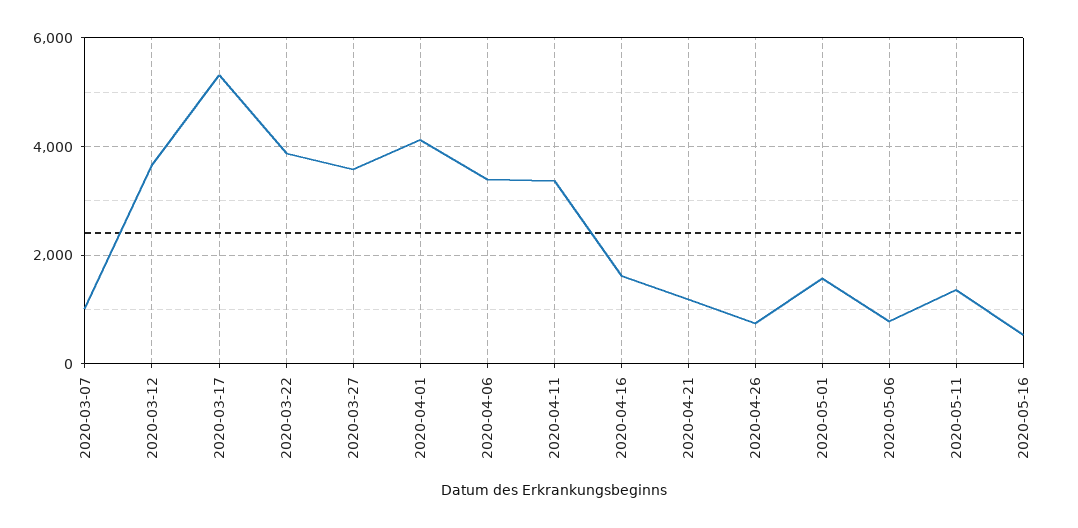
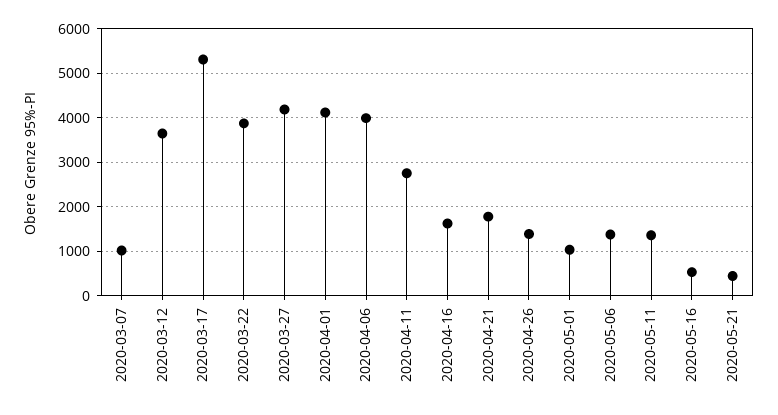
2020-03-27: 3600 -> 4200
2020-04-06: 3400 -> 4000
2020-04-11: 3400 -> 2800
2020-04-21: 1200 -> 1800
2020-04-26: 800 -> 1400
2020-05-01: 1600 -> 1000
2020-05-06: 800 -> 1400
2020-05-21: none -> 400

